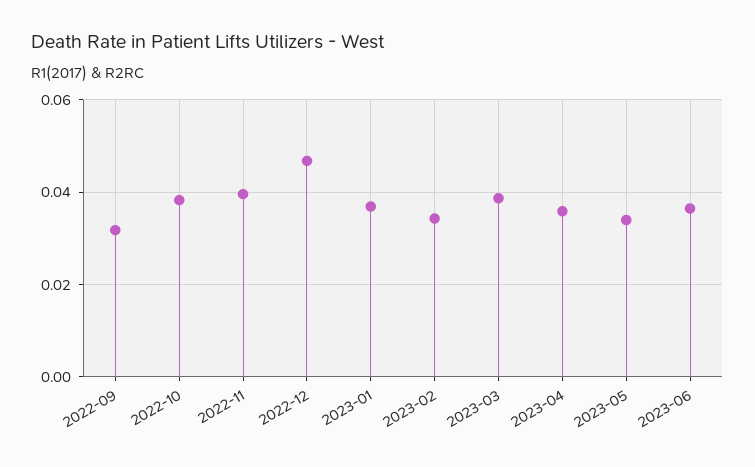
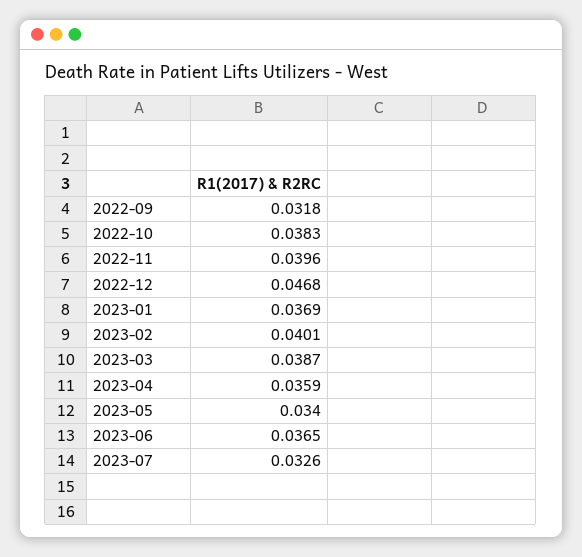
2023-02: 0.034 -> 0.0401
2023-07: none -> 0.0326

